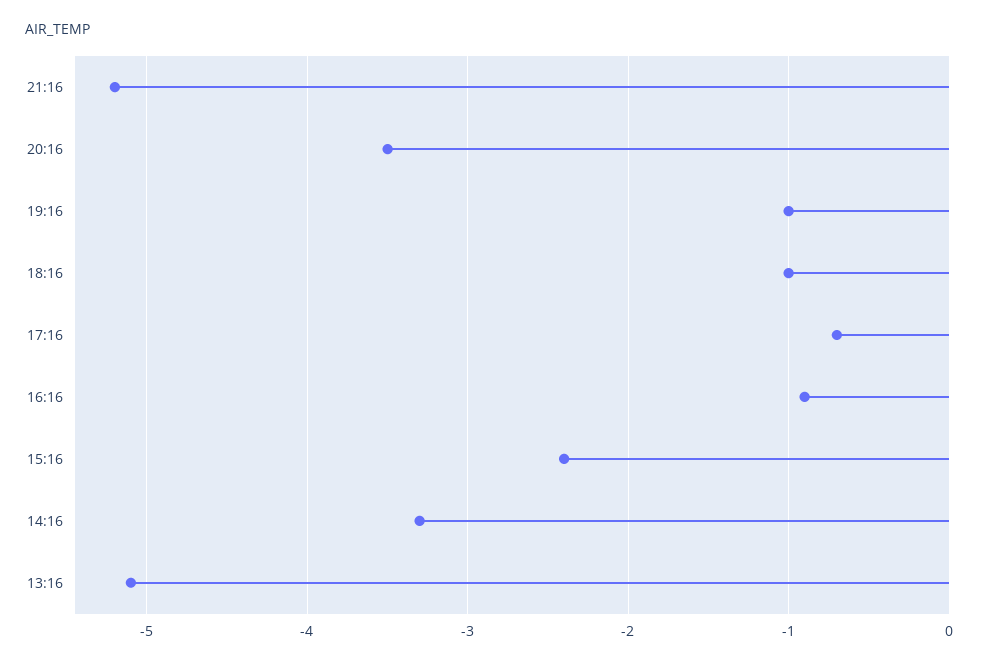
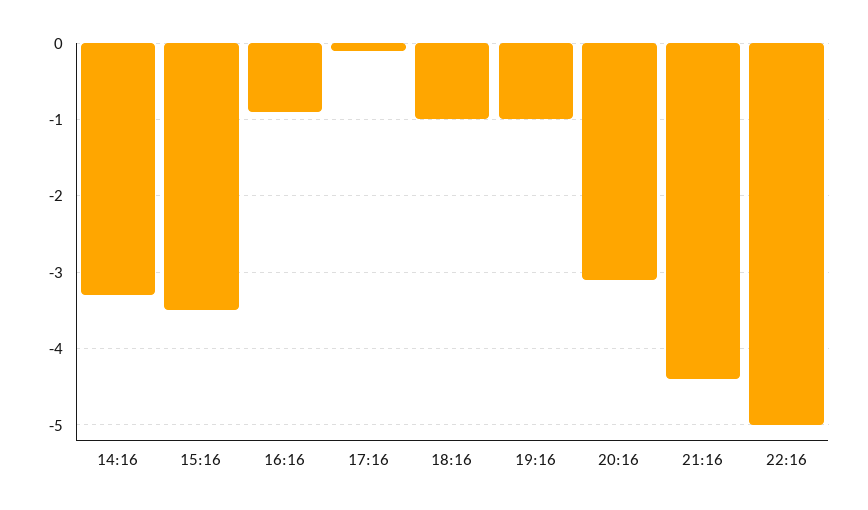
21:16: -5.2 -> -4.4
20:16: -3.5 -> -3.1
17:16: -0.7 -> -0.1
15:16: -2.4 -> -3.5
13:16: -5.1 -> none
22:16: none -> -5

